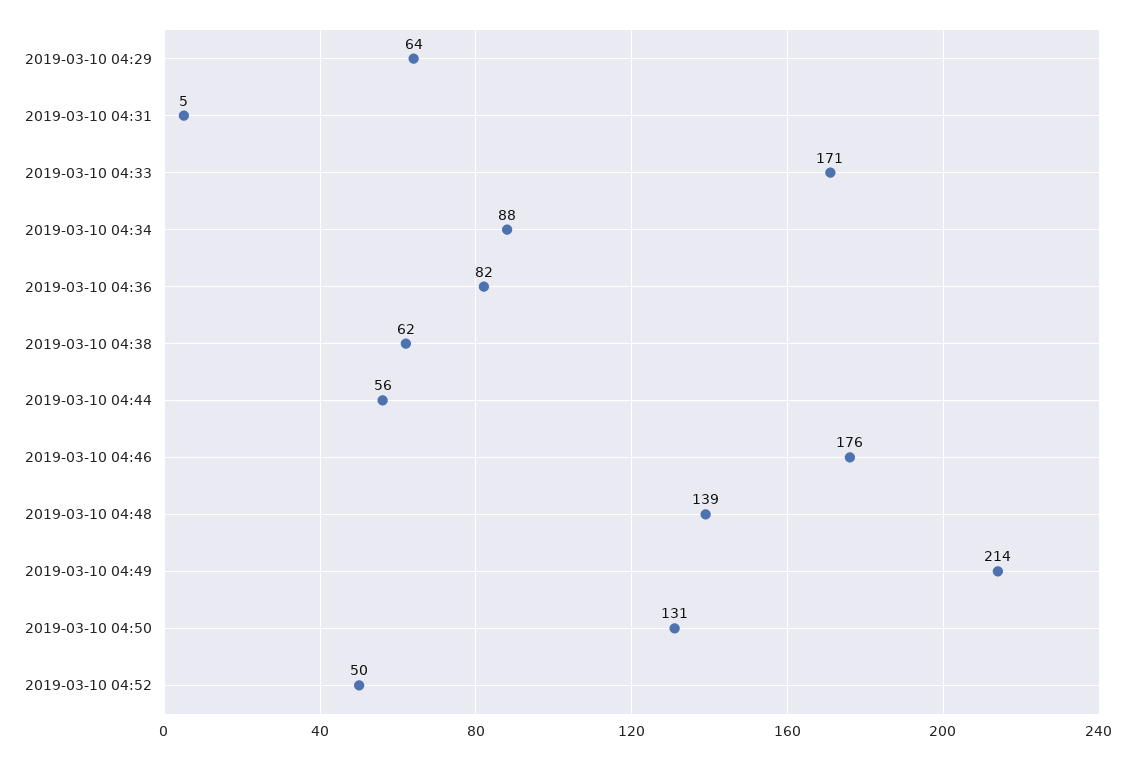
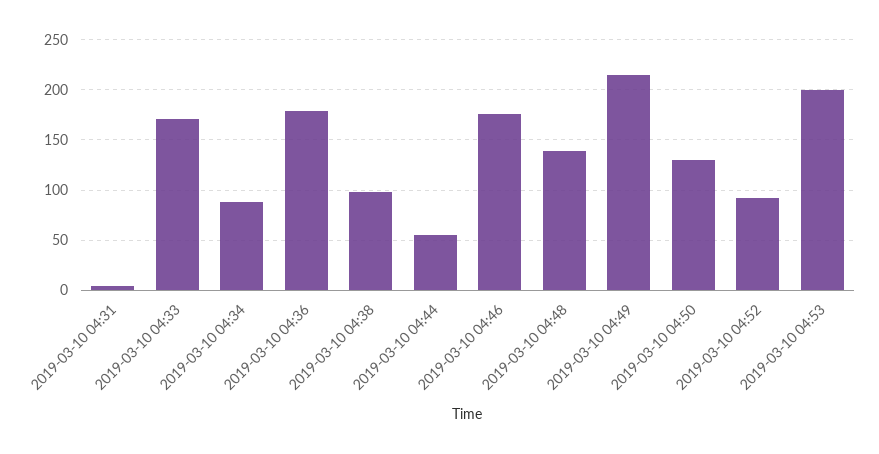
2019-03-10 04:29: 64 -> none
2019-03-10 04:36: 82 -> 180
2019-03-10 04:38: 62 -> 100
2019-03-10 04:52: 50 -> 90
2019-03-10 04:53: none -> 200

